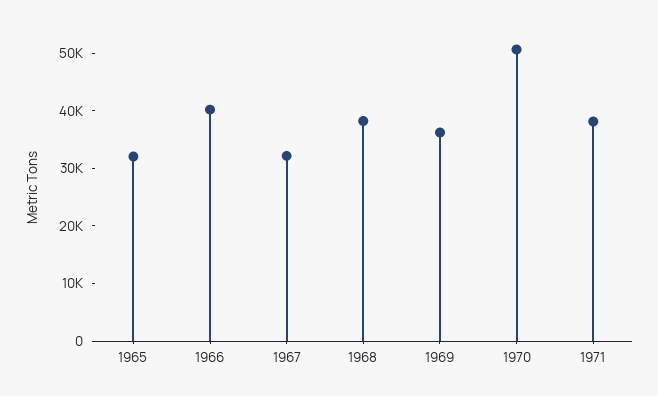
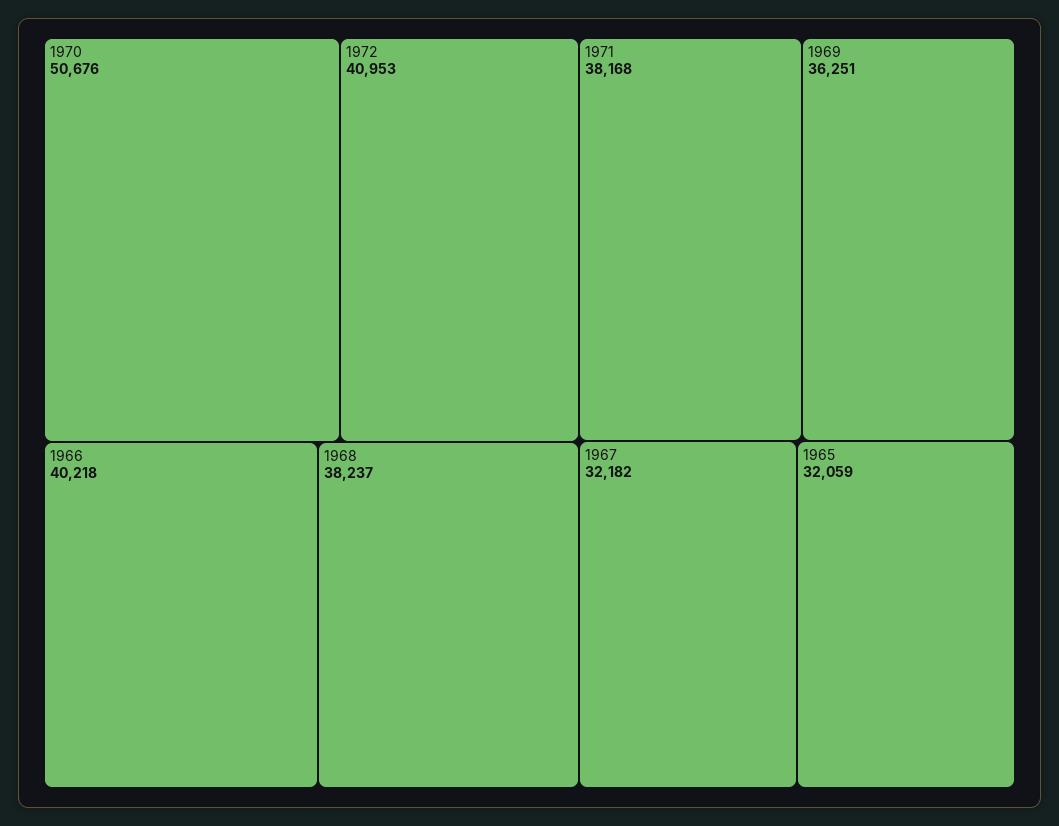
1972: none -> 40953

